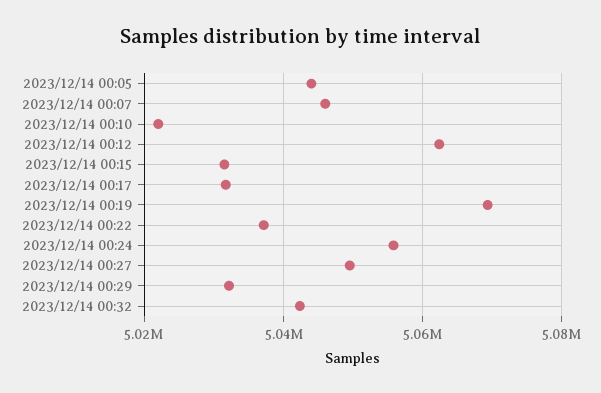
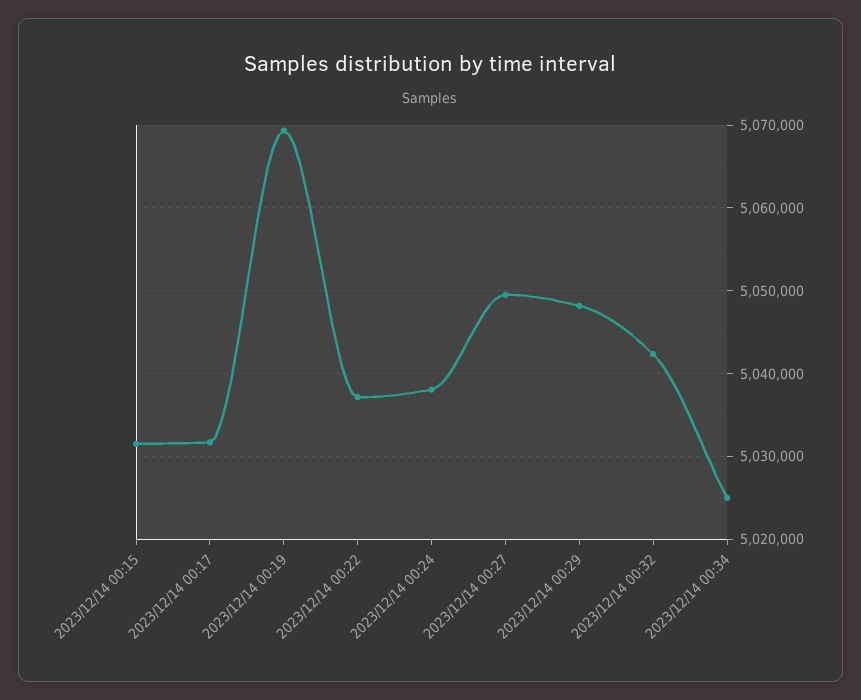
2023/12/14 00:05: 5044000 -> none
2023/12/14 00:07: 5046000 -> none
2023/12/14 00:10: 5022000 -> none
2023/12/14 00:12: 5062000 -> none
2023/12/14 00:24: 5056000 -> 5038000
2023/12/14 00:29: 5032000 -> 5048000
2023/12/14 00:34: none -> 5025000

